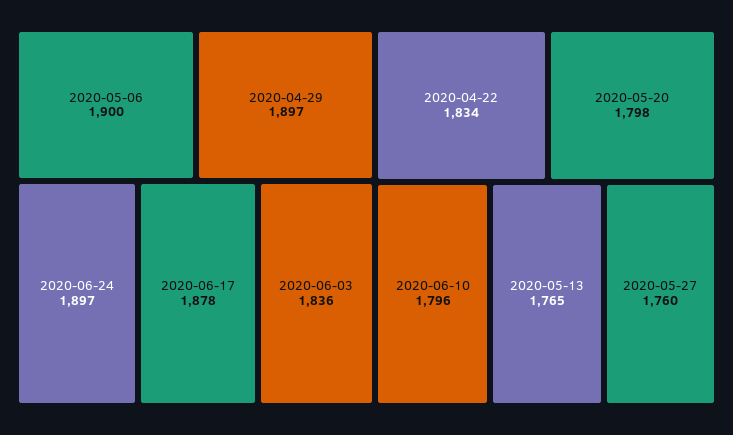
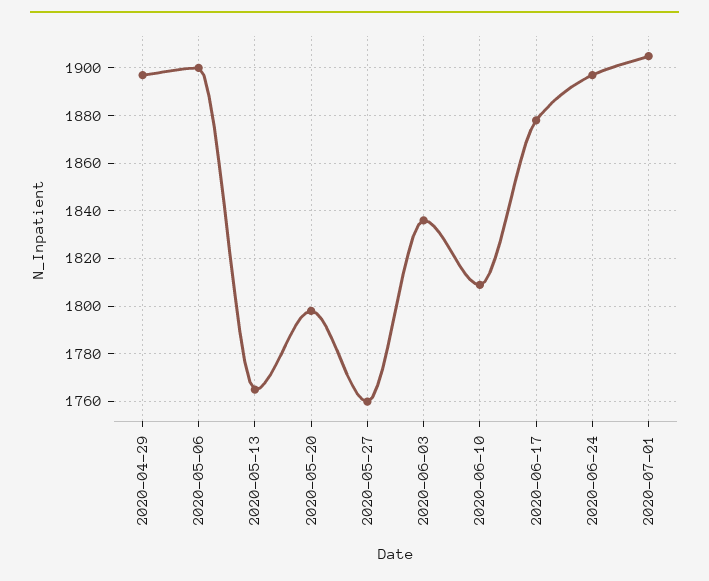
2020-04-22: 1834 -> none
2020-06-10: 1796 -> 1810
2020-07-01: none -> 1905

